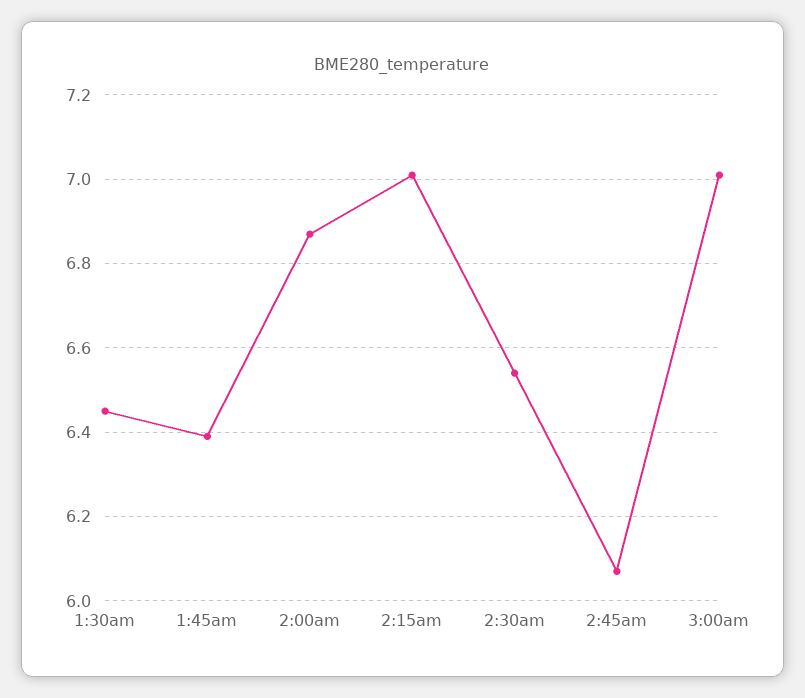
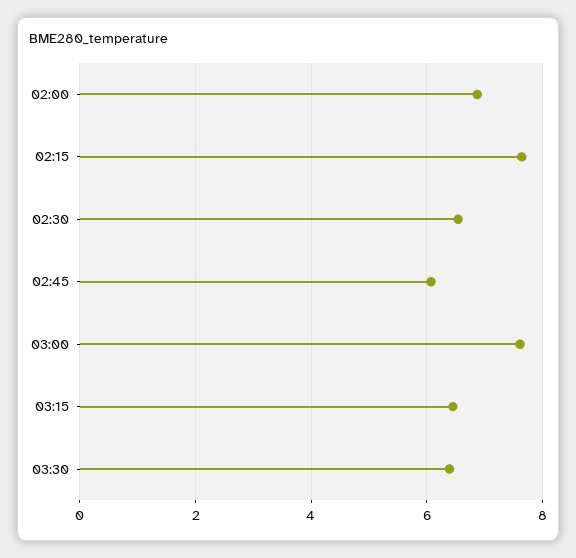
1:30am: 6.45 -> none
1:45am: 6.4 -> none
2:15am: 7 -> 7.6
3:00am: 7 -> 7.6
03:15: none -> 6.4
03:30: none -> 6.4

